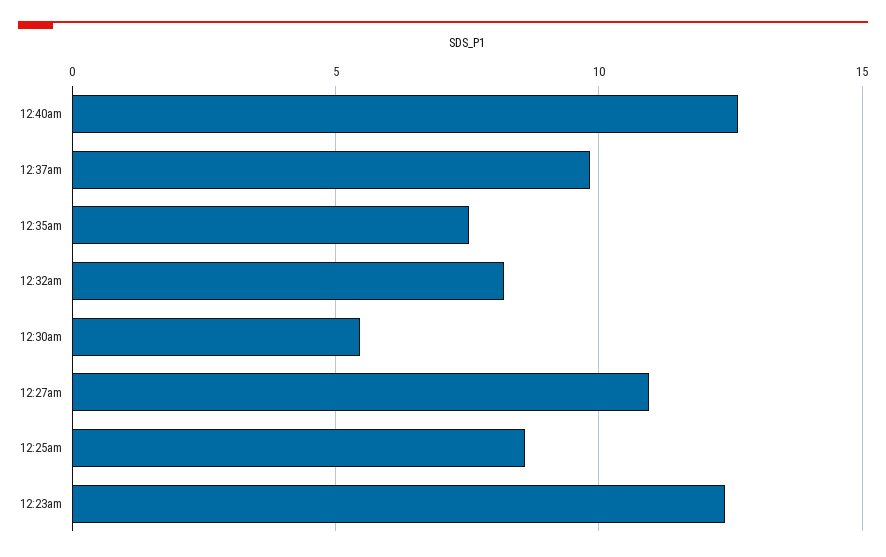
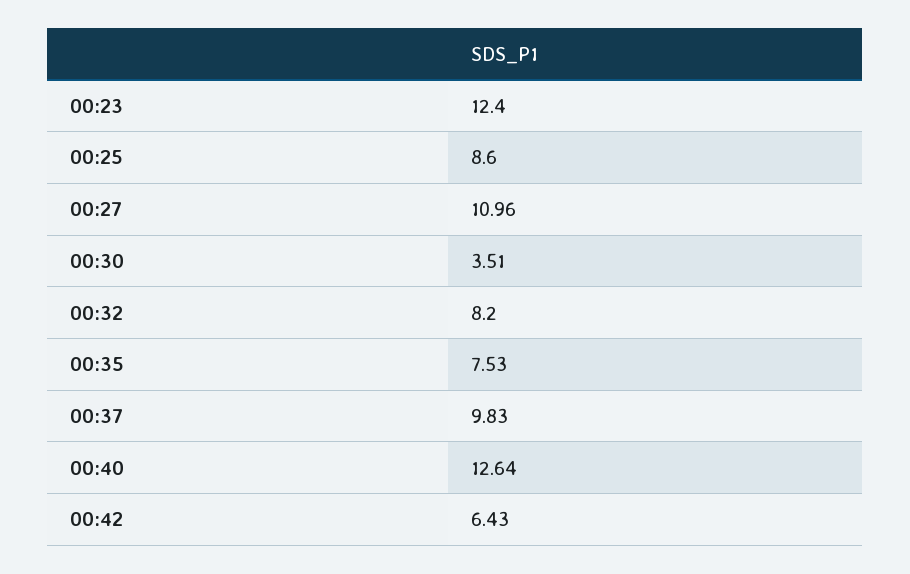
12:30am: 5.5 -> 3.51
00:42: none -> 6.43

